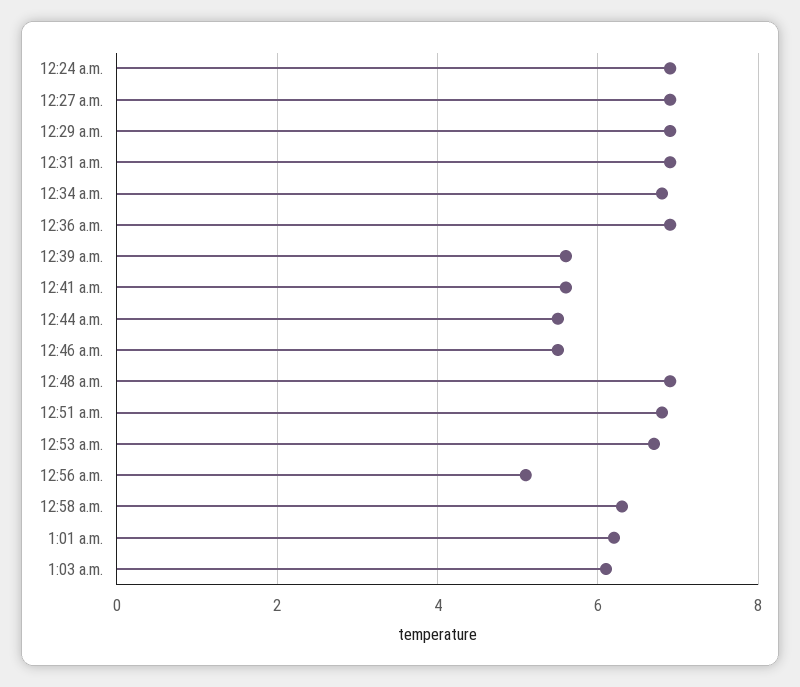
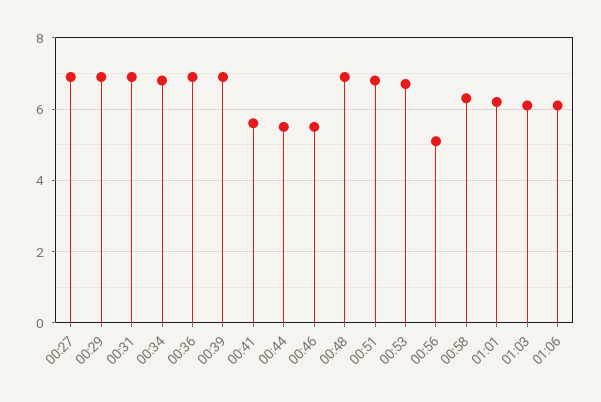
12:24 a.m.: 7 -> none
12:39 a.m.: 5.5 -> 7
01:06: none -> 6

